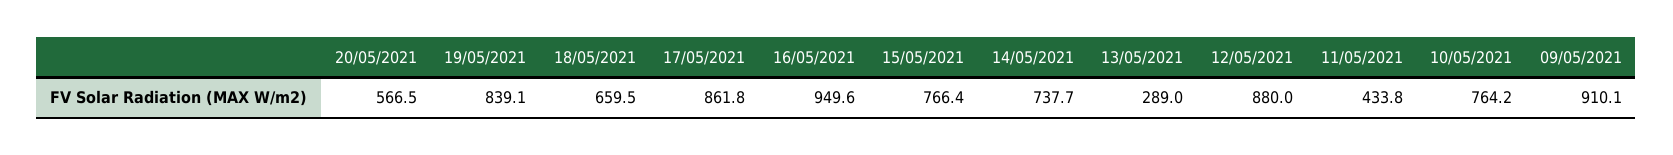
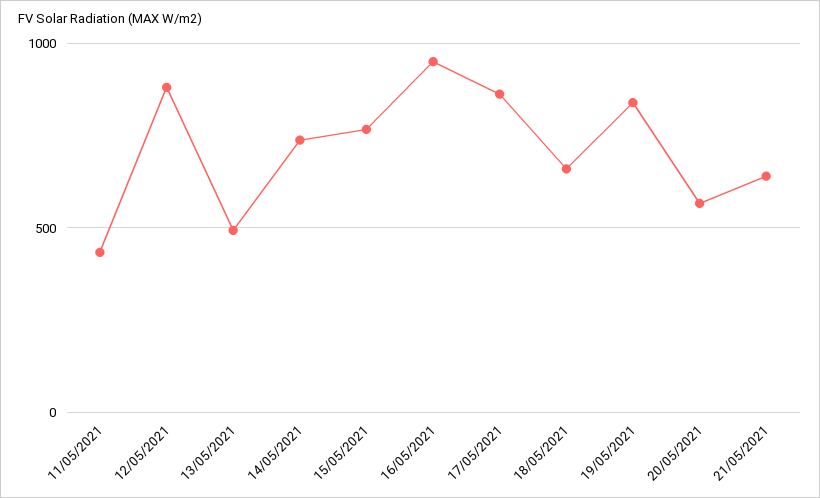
13/05/2021: 289 -> 500
10/05/2021: 764.2 -> none
09/05/2021: 910.1 -> none
21/05/2021: none -> 650

